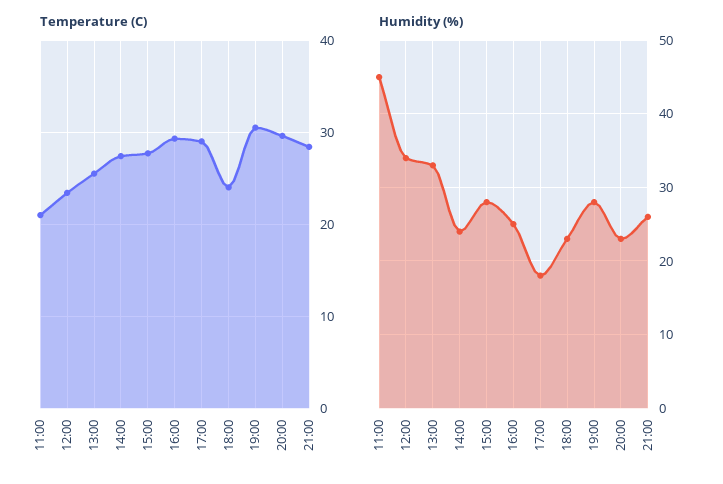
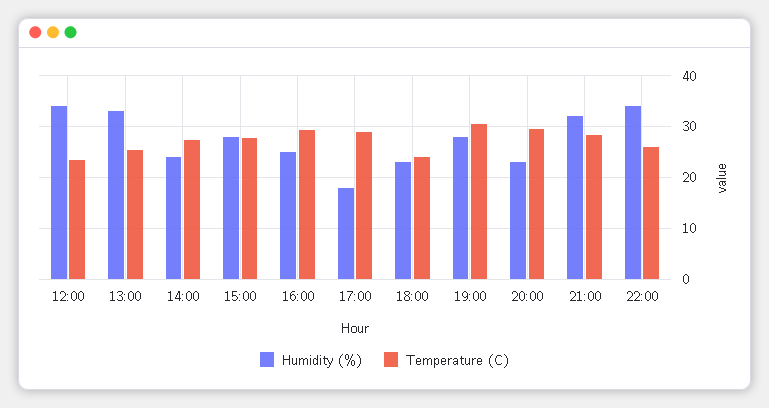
Temperature (C), 11:00: 21 -> none
Humidity (%), 11:00: 45 -> none
Humidity (%), 21:00: 26 -> 32
Humidity (%), 22:00: none -> 34
Temperature (C), 22:00: none -> 26

